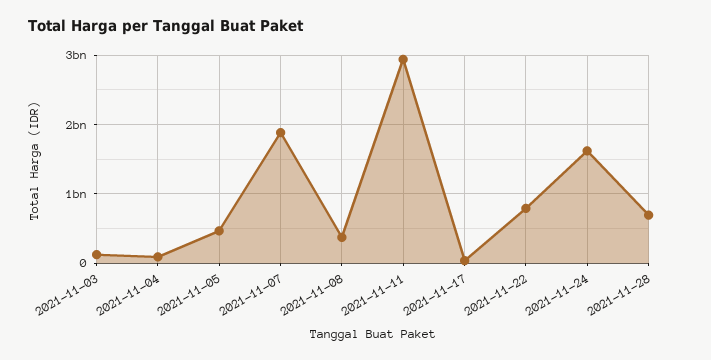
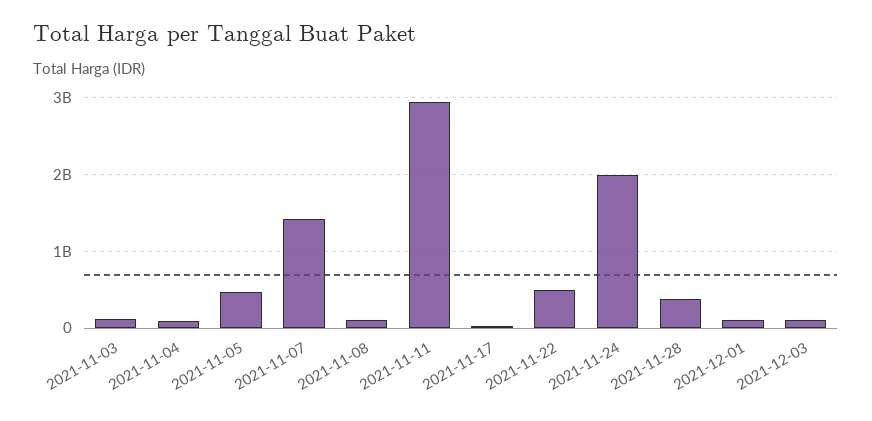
2021-11-07: 1900000000 -> 1400000000
2021-11-08: 400000000 -> 100000000
2021-11-22: 800000000 -> 500000000
2021-11-24: 1600000000 -> 2000000000
2021-11-28: 700000000 -> 400000000
2021-12-01: none -> 100000000
2021-12-03: none -> 100000000

